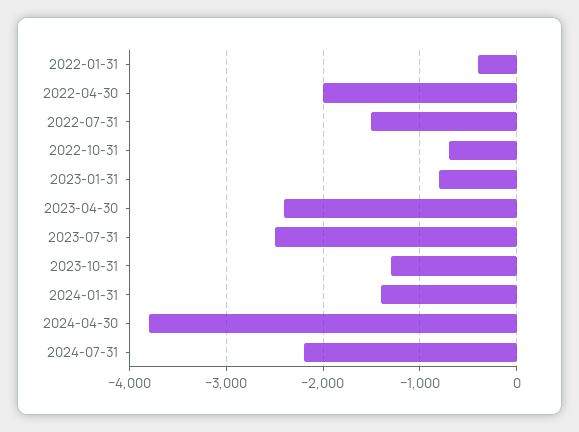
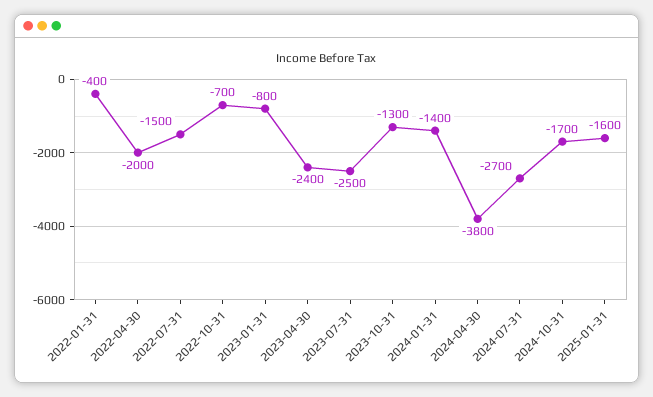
2024-07-31: -2200 -> -2700
2024-10-31: none -> -1700
2025-01-31: none -> -1600

